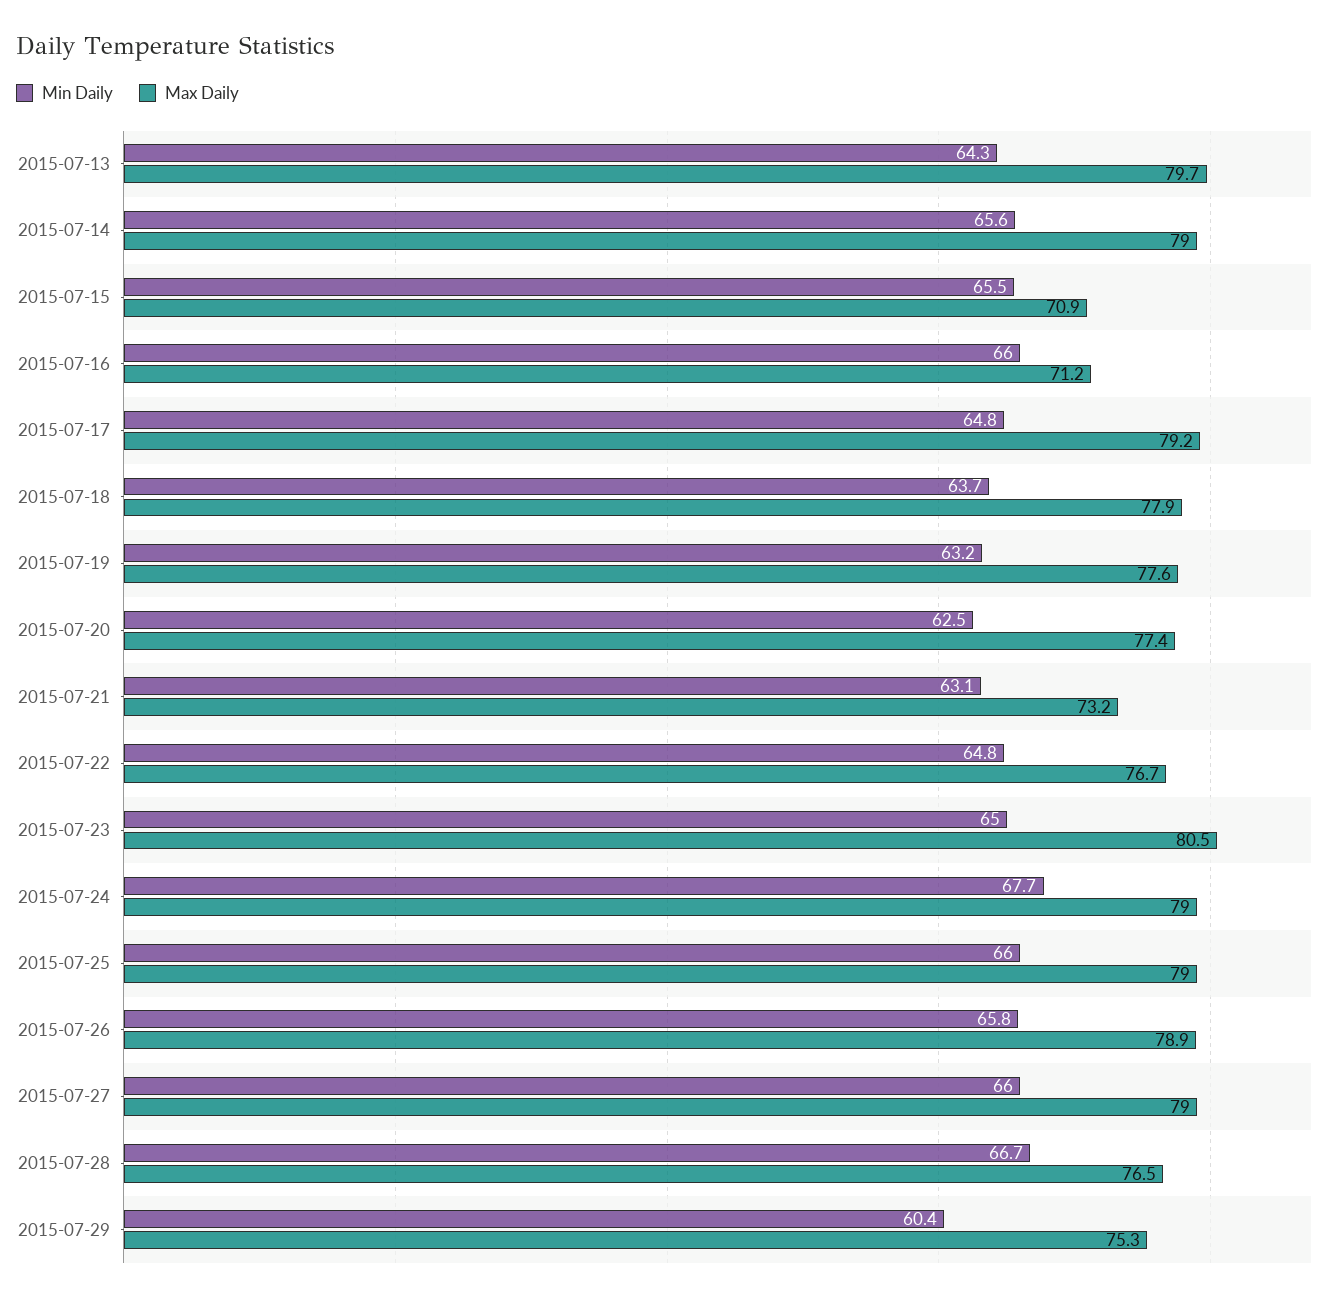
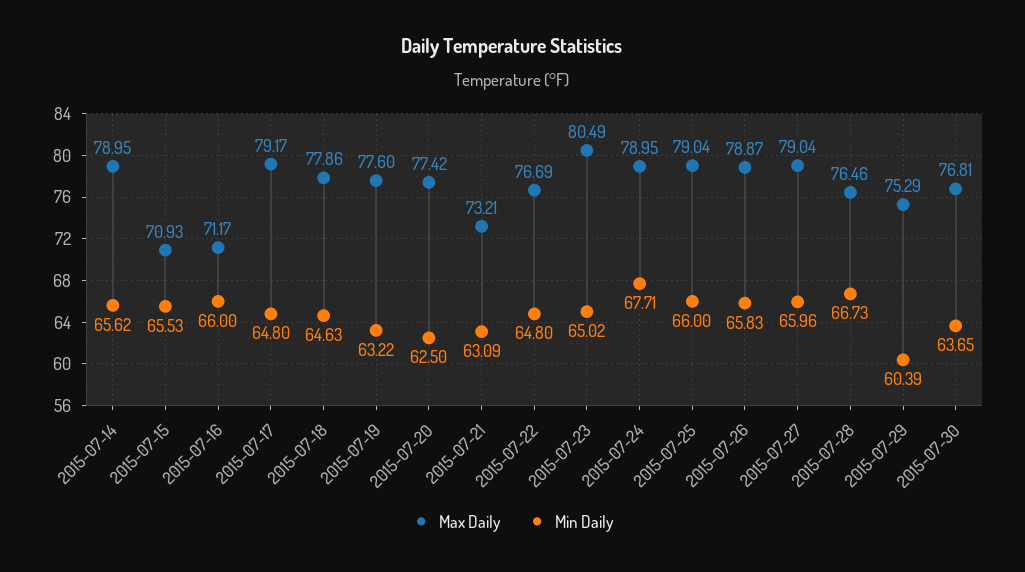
Min Daily, 2015-07-13: 64.3 -> none
Max Daily, 2015-07-13: 79.7 -> none
Min Daily, 2015-07-18: 63.7 -> 64.63
Max Daily, 2015-07-30: none -> 76.81
Min Daily, 2015-07-30: none -> 63.65

